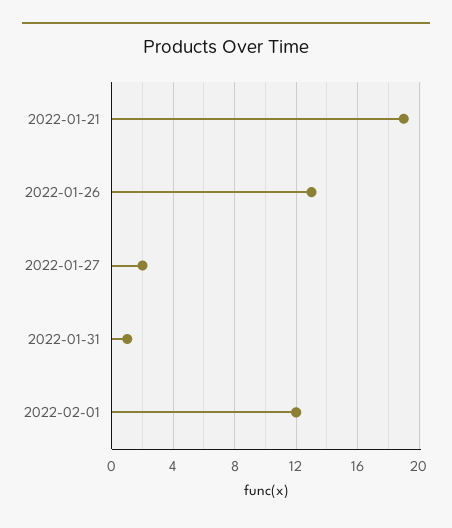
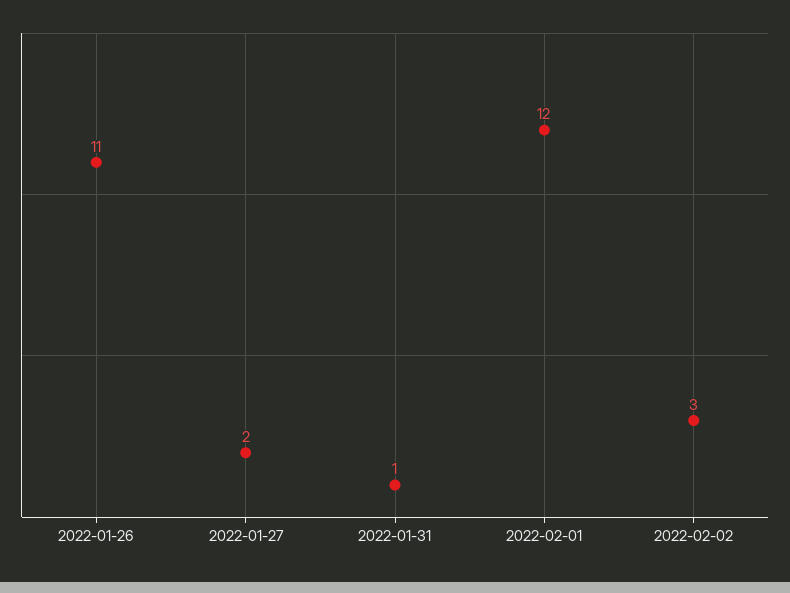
2022-01-21: 19 -> none
2022-01-26: 13 -> 11
2022-02-02: none -> 3

